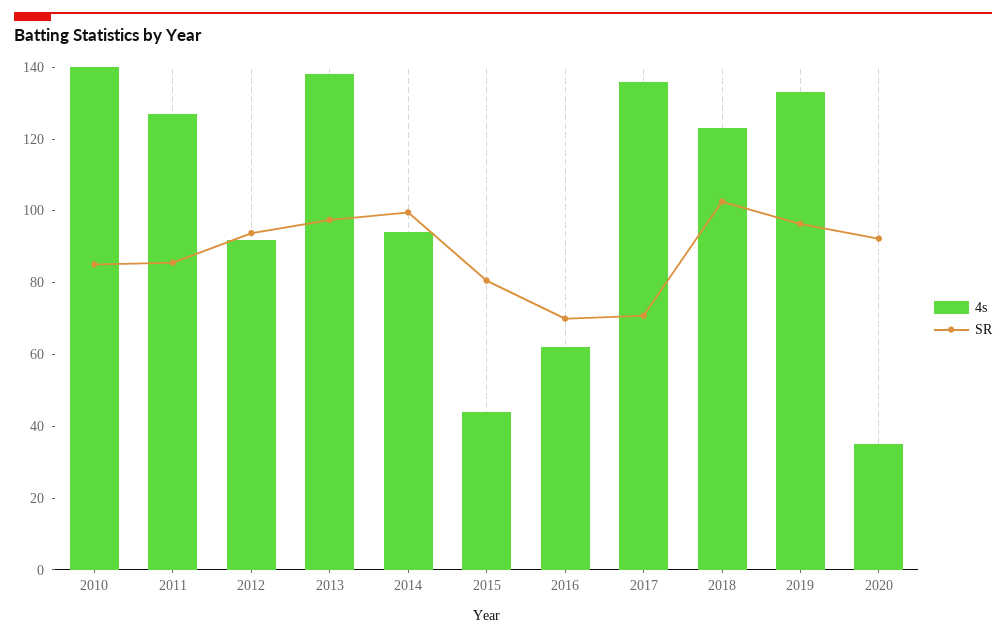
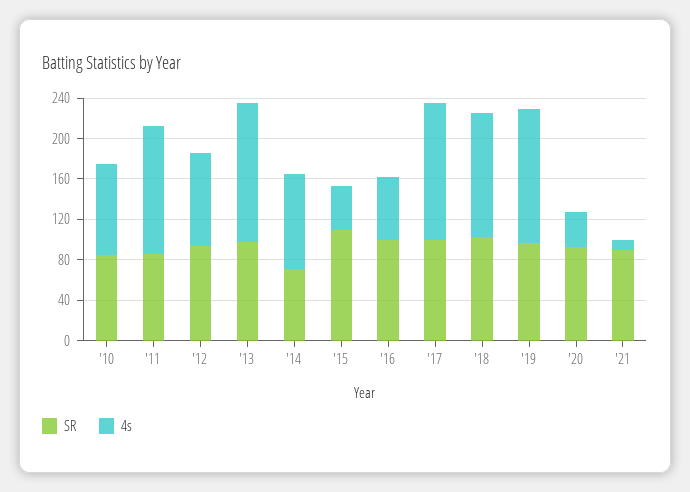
4s, 2010: 140 -> 90
SR, 2014: 100 -> 70
SR, 2015: 80 -> 110
SR, 2016: 70 -> 100
SR, 2017: 70 -> 100
SR, '21: none -> 90
4s, '21: none -> 10

